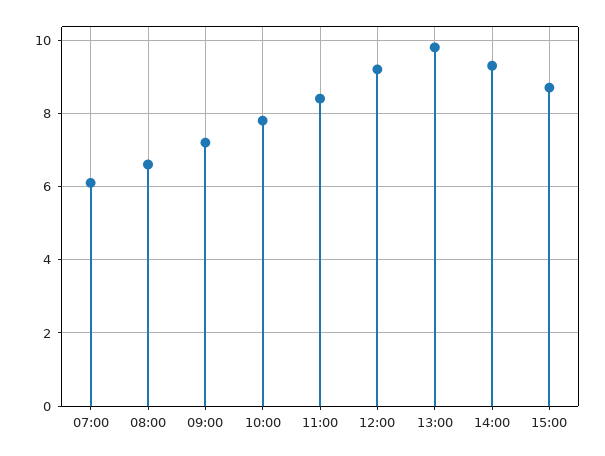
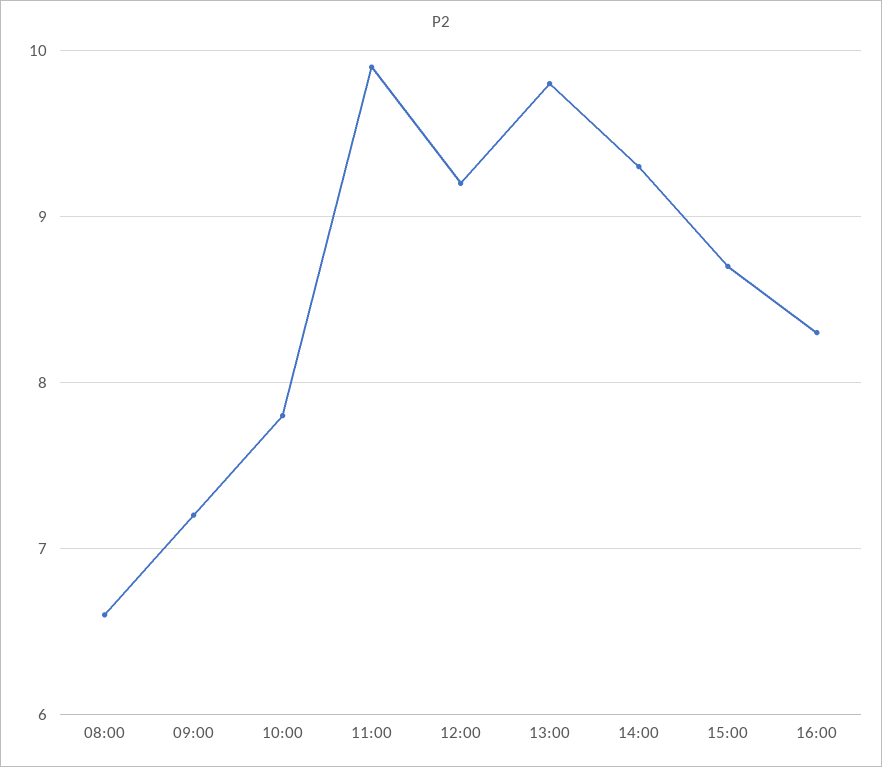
07:00: 6 -> none
11:00: 8.5 -> 9.9
16:00: none -> 8.3

